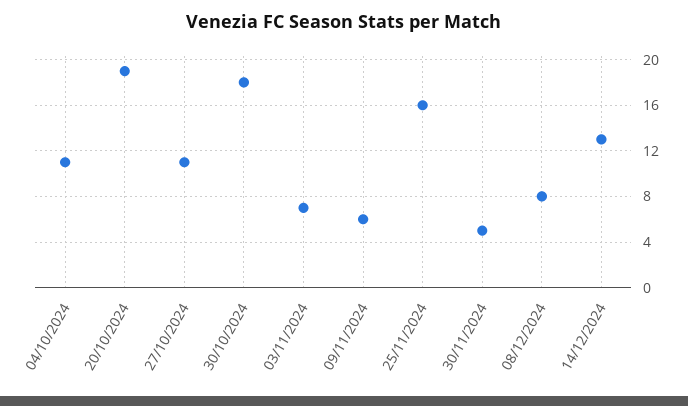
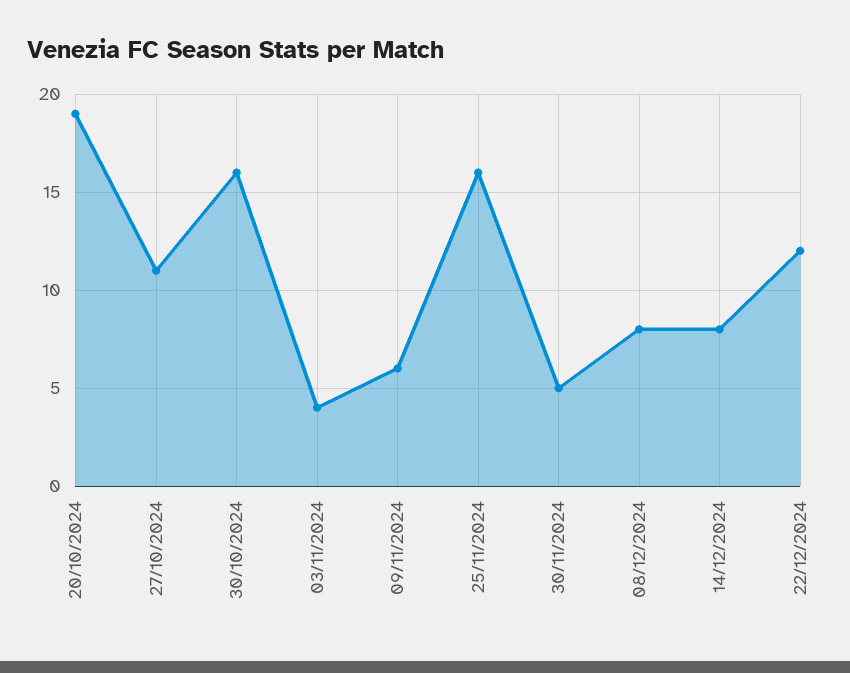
04/10/2024: 11 -> none
30/10/2024: 18 -> 16
03/11/2024: 7 -> 4
14/12/2024: 13 -> 8
22/12/2024: none -> 12

